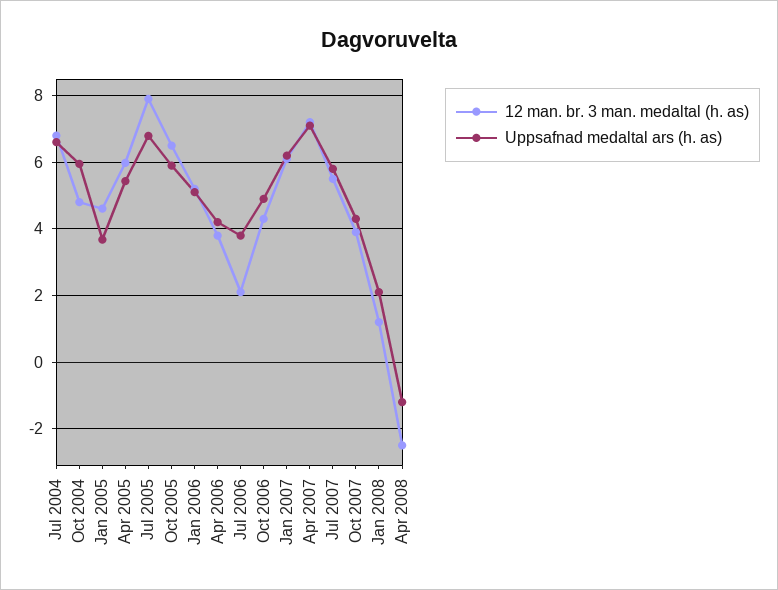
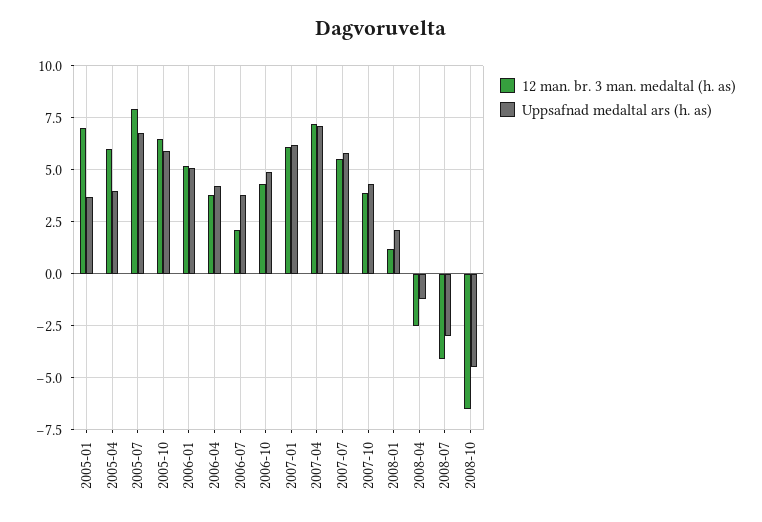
12 man. br. 3 man. medaltal (h. as), Jul 2004: 6.8 -> none
Uppsafnad medaltal ars (h. as), Jul 2004: 6.6 -> none
12 man. br. 3 man. medaltal (h. as), Oct 2004: 4.8 -> none
Uppsafnad medaltal ars (h. as), Oct 2004: 6 -> none
12 man. br. 3 man. medaltal (h. as), Jan 2005: 4.6 -> 7
Uppsafnad medaltal ars (h. as), Apr 2005: 5.4 -> 4
12 man. br. 3 man. medaltal (h. as), 2008-07: none -> -4
Uppsafnad medaltal ars (h. as), 2008-07: none -> -3
12 man. br. 3 man. medaltal (h. as), 2008-10: none -> -6.5
Uppsafnad medaltal ars (h. as), 2008-10: none -> -4.5

